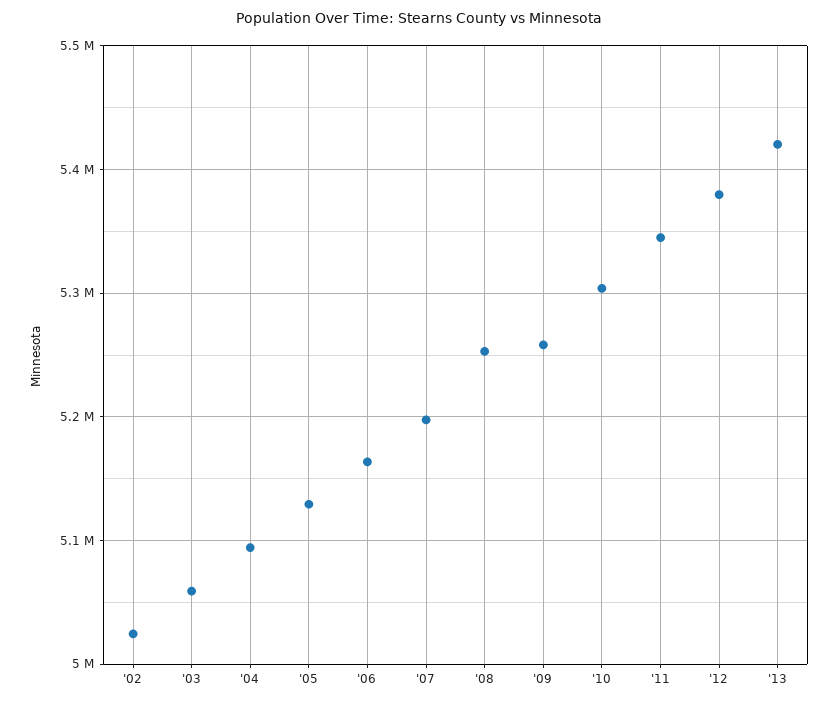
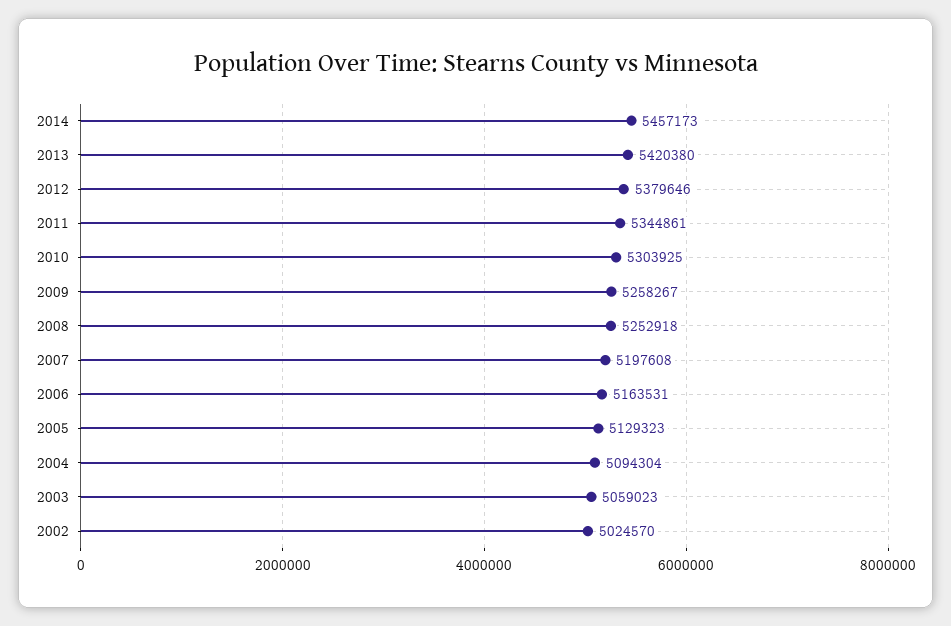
2014: none -> 5457173

